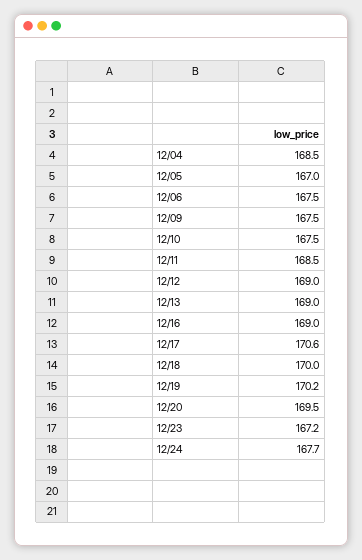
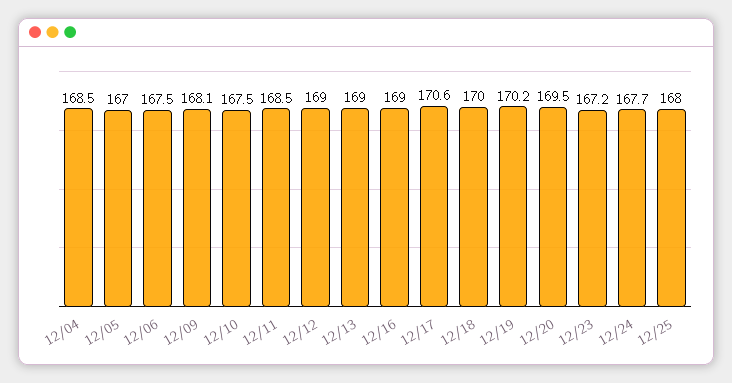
12/09: 167.5 -> 168.1
12/25: none -> 168

